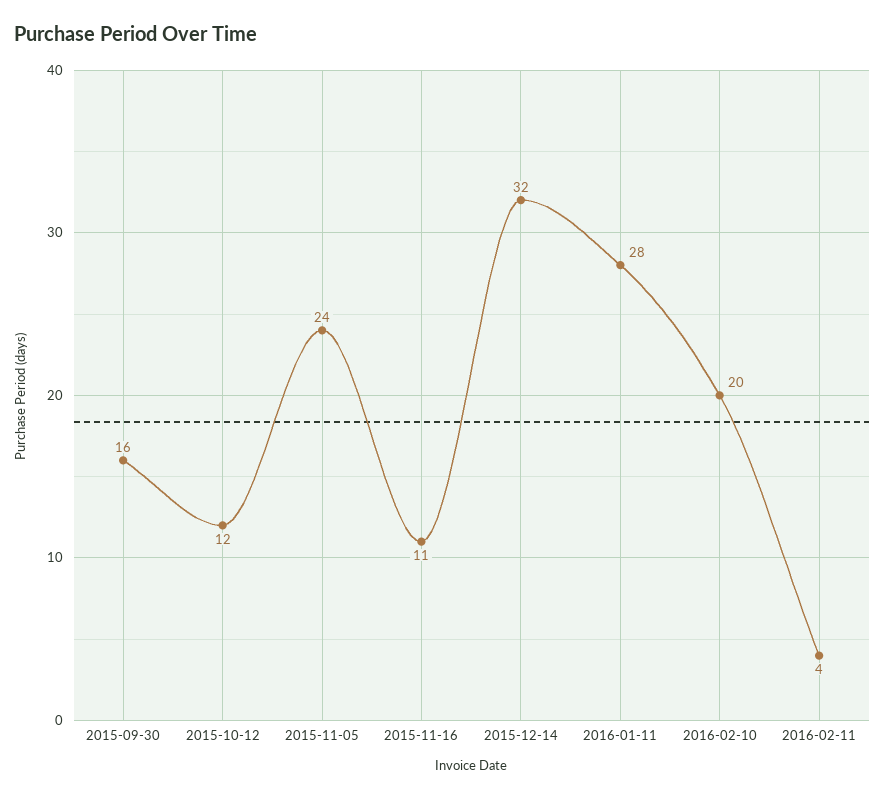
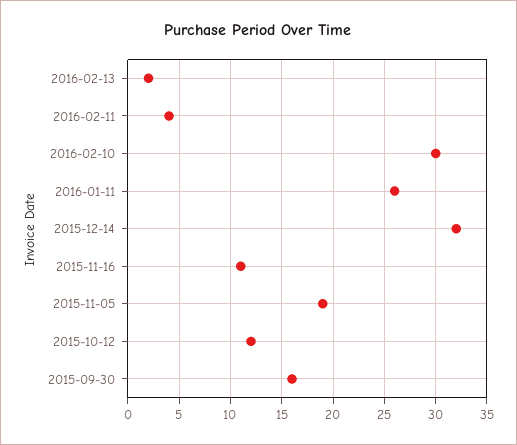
2015-11-05: 24 -> 19
2016-01-11: 28 -> 26
2016-02-10: 20 -> 30
2016-02-13: none -> 2

